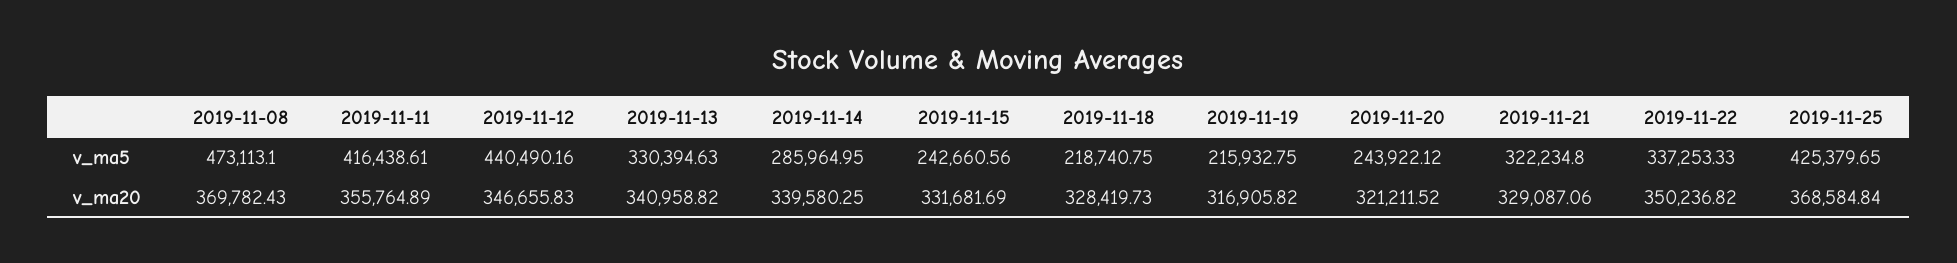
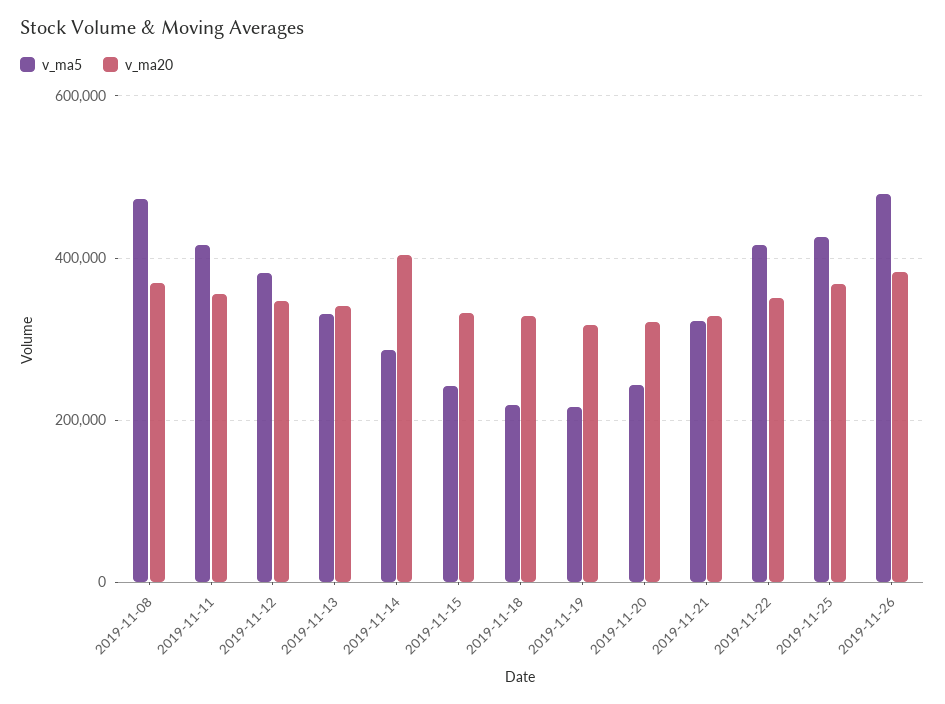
v_ma5, 2019-11-12: 440490.16 -> 380000
v_ma5, 2019-11-22: 337253.33 -> 420000
v_ma20, 2019-11-14: 339580.25 -> 400000
v_ma5, 2019-11-26: none -> 480000
v_ma20, 2019-11-26: none -> 380000

